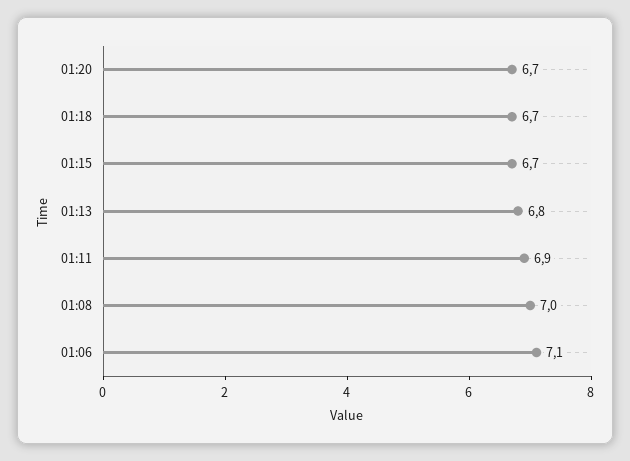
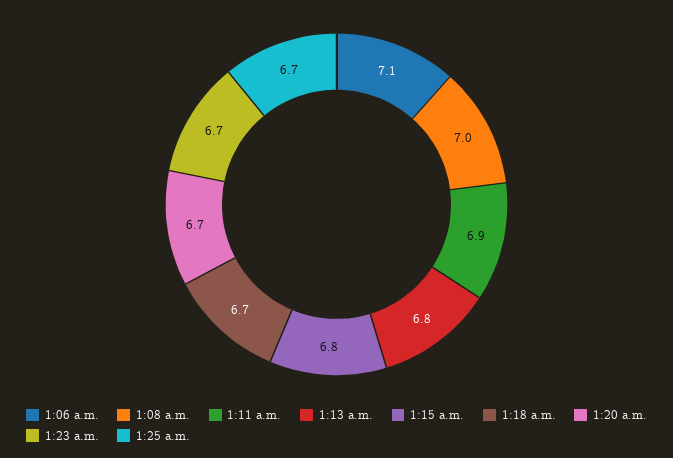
01:15: 6.7 -> 6.8
1:23 a.m.: none -> 6.7
1:25 a.m.: none -> 6.7

